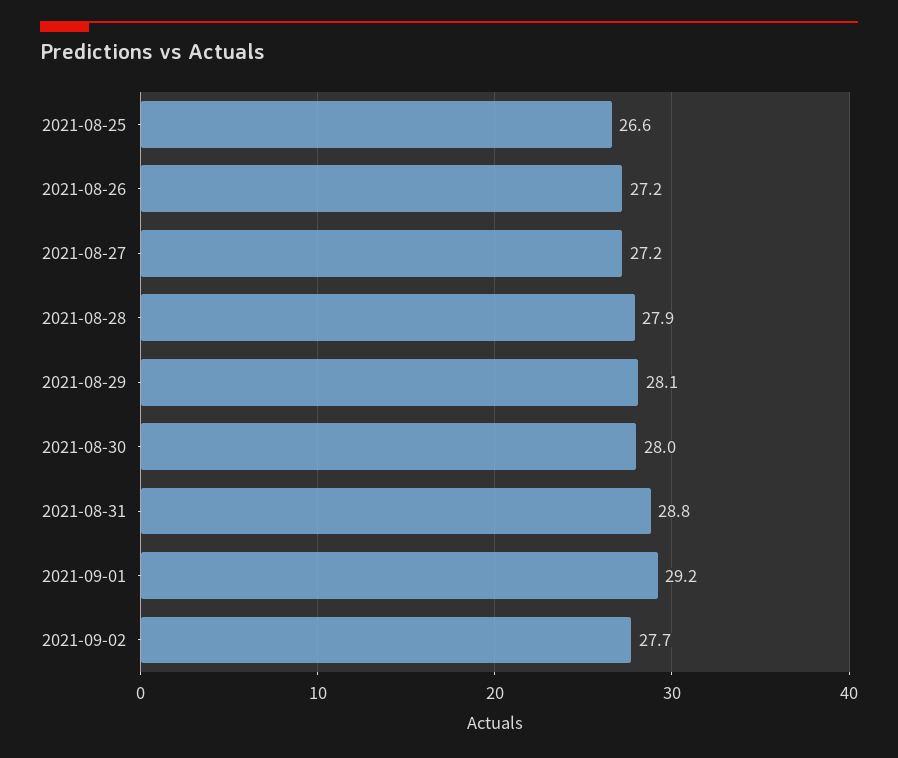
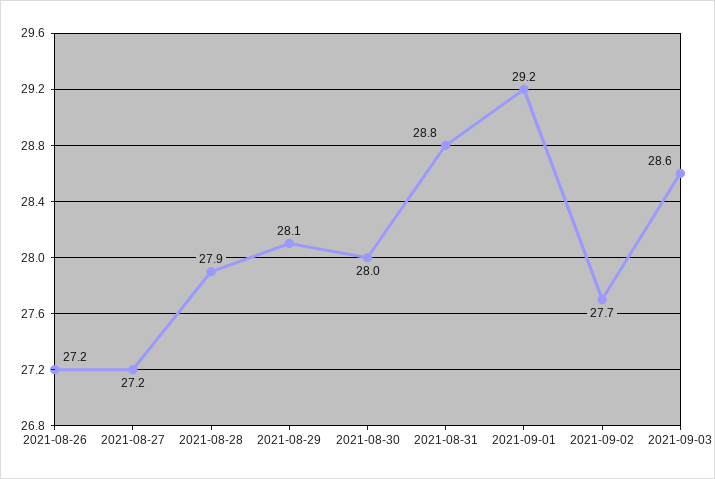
2021-08-25: 26.6 -> none
2021-09-03: none -> 28.6

